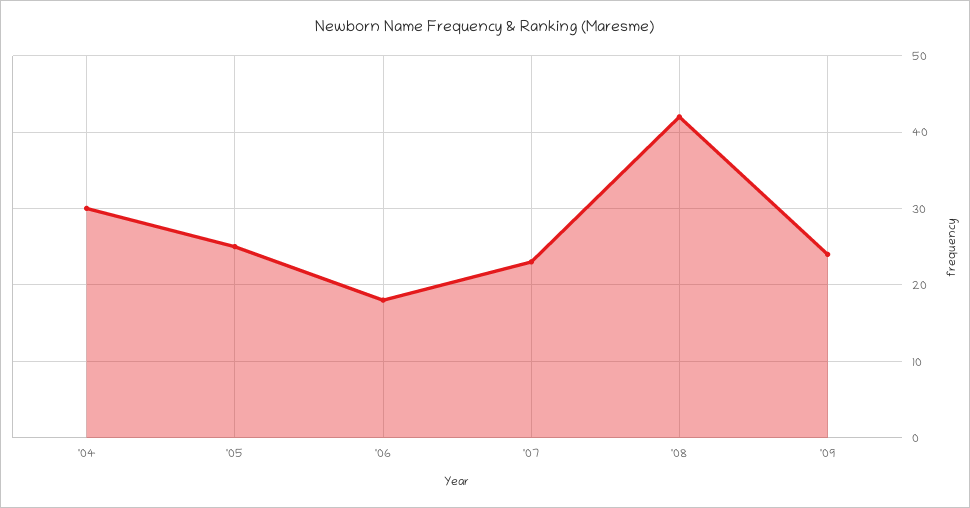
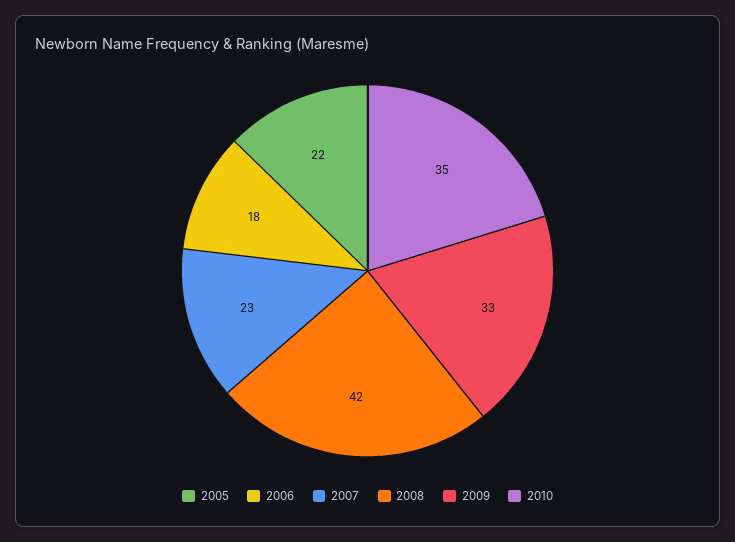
'04: 30 -> none
'05: 25 -> 22
'09: 24 -> 33
2010: none -> 35

